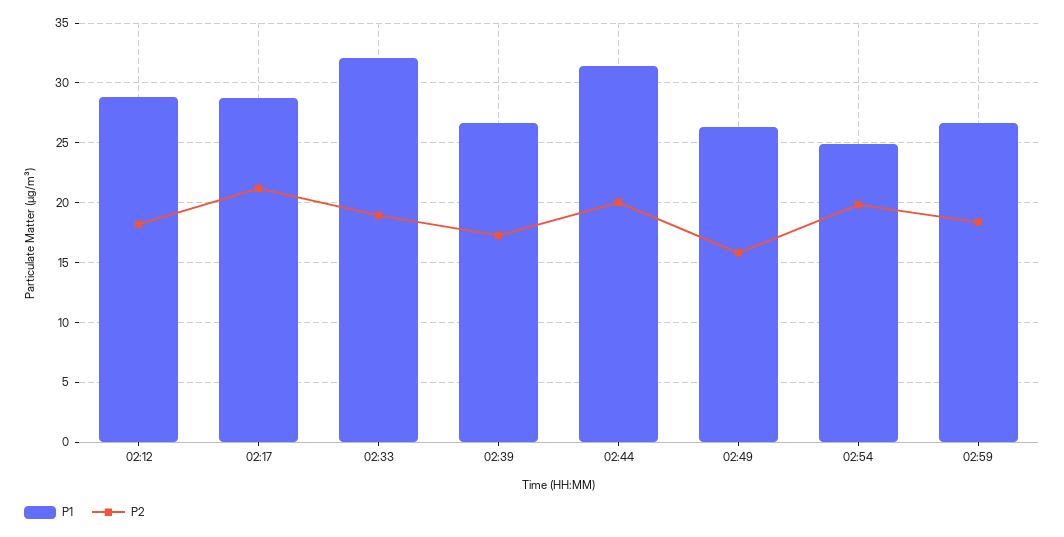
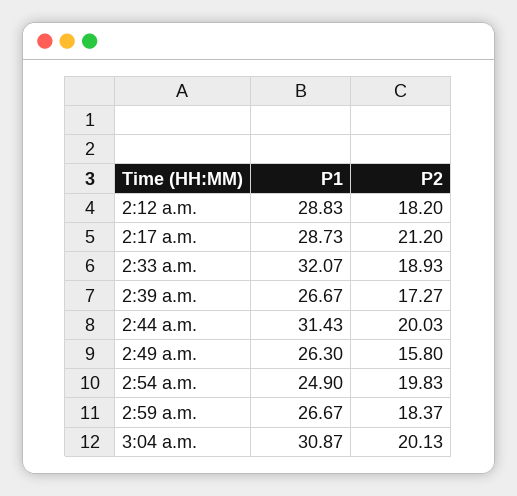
P1, 3:04 a.m.: none -> 30.87
P2, 3:04 a.m.: none -> 20.13

